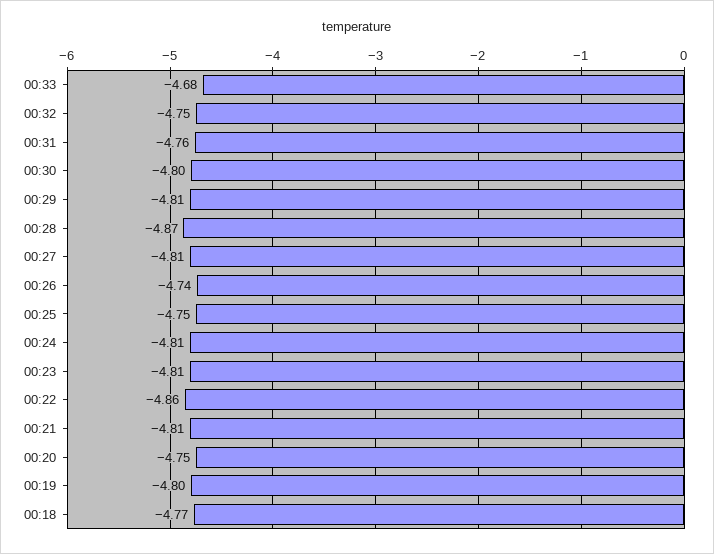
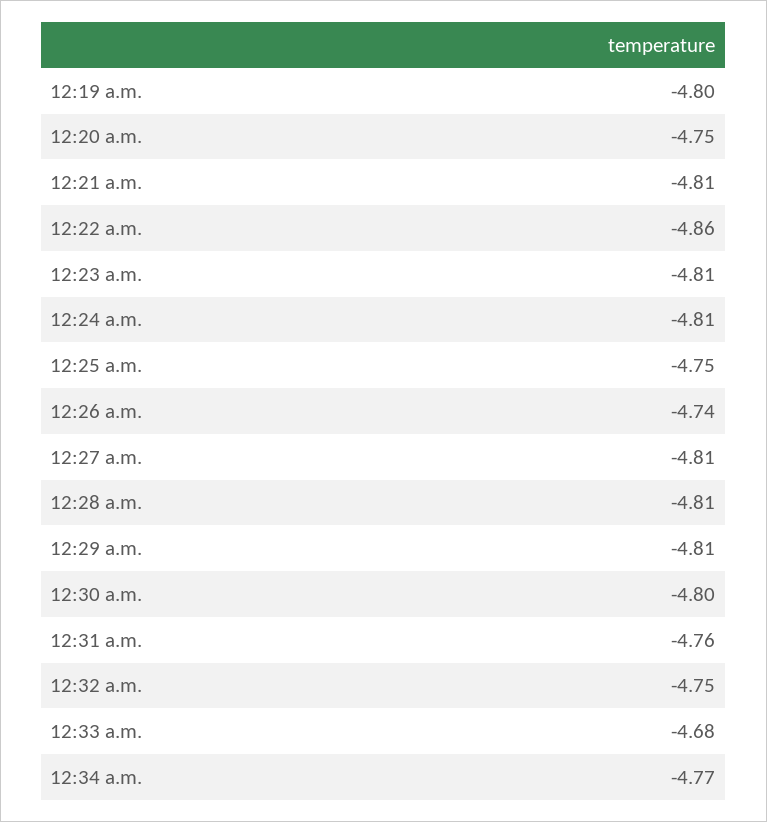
00:28: -4.87 -> -4.81
00:18: -4.77 -> none
12:34 a.m.: none -> -4.77

